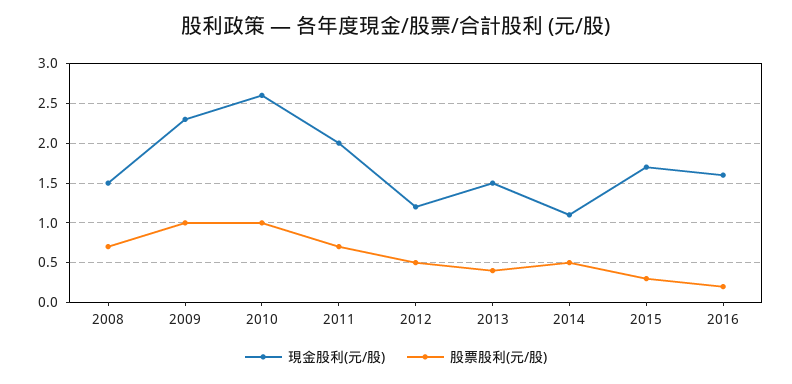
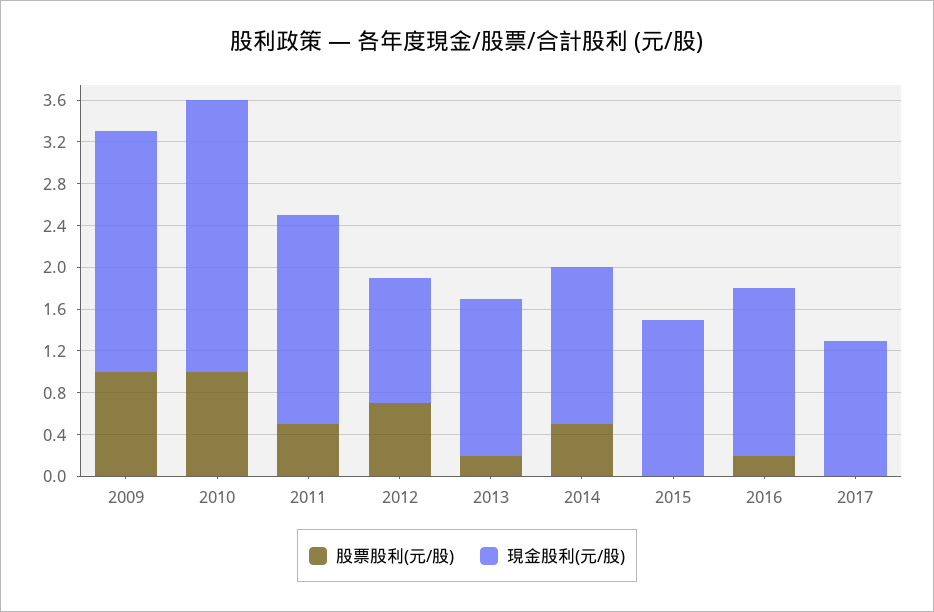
現金股利(元/股), 2008: 1.5 -> none
股票股利(元/股), 2008: 0.7 -> none
股票股利(元/股), 2011: 0.7 -> 0.5
股票股利(元/股), 2012: 0.5 -> 0.7
股票股利(元/股), 2013: 0.4 -> 0.2
現金股利(元/股), 2014: 1.1 -> 1.5
現金股利(元/股), 2015: 1.7 -> 1.5
股票股利(元/股), 2015: 0.3 -> 0
股票股利(元/股), 2017: none -> 0
現金股利(元/股), 2017: none -> 1.3

